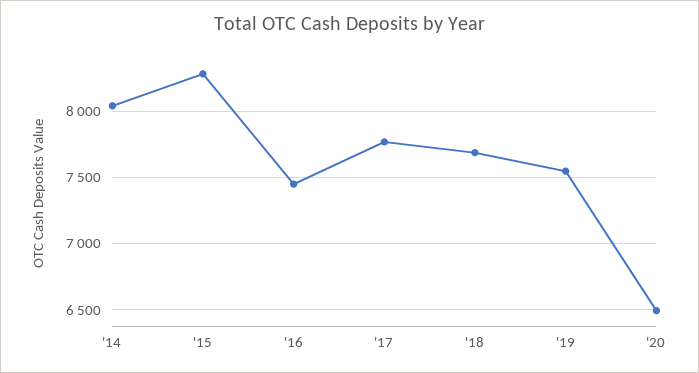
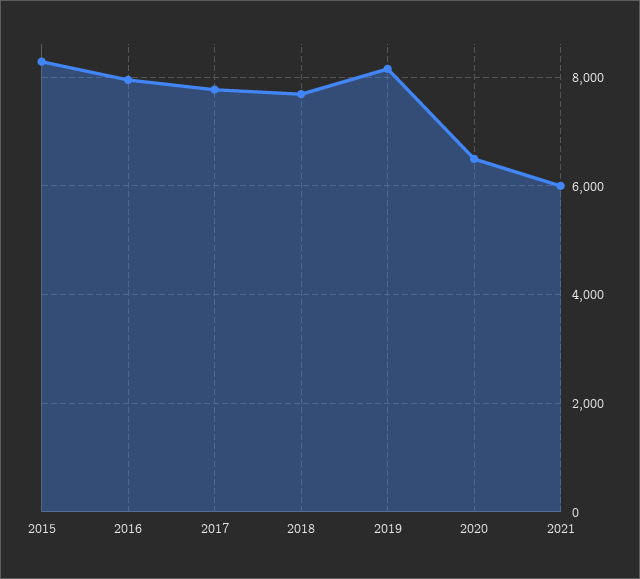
'14: 8050 -> none
'16: 7450 -> 8000
'19: 7550 -> 8200
2021: none -> 6000

